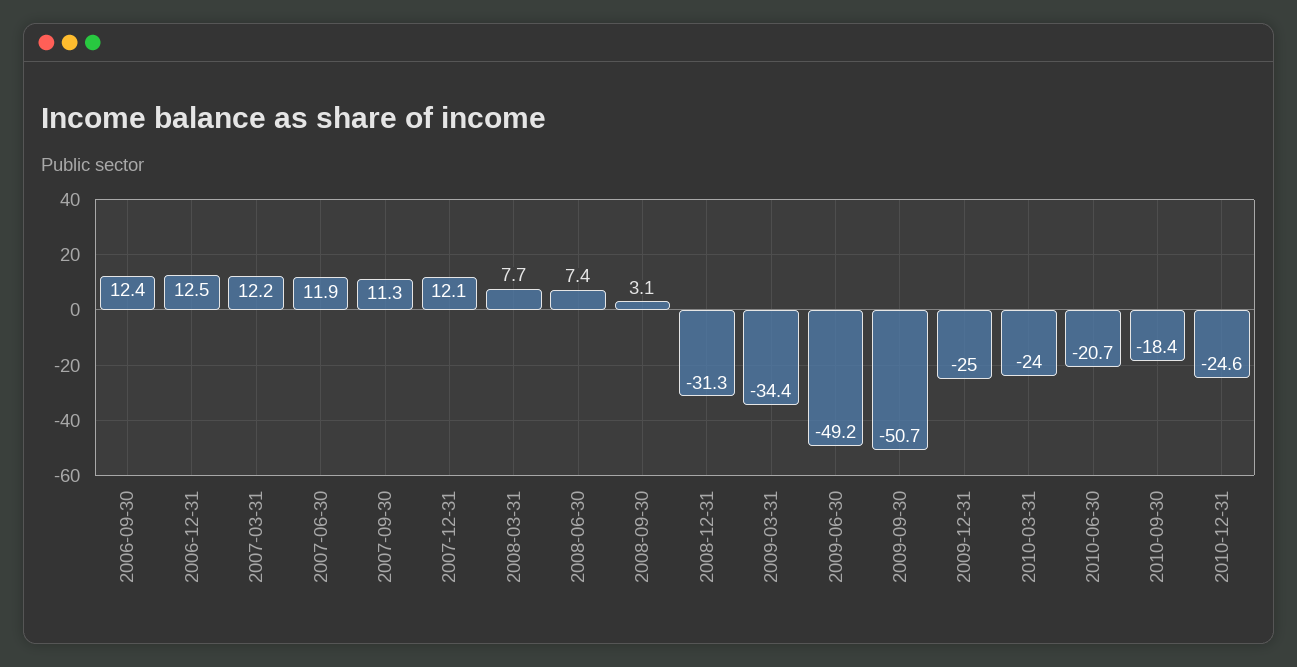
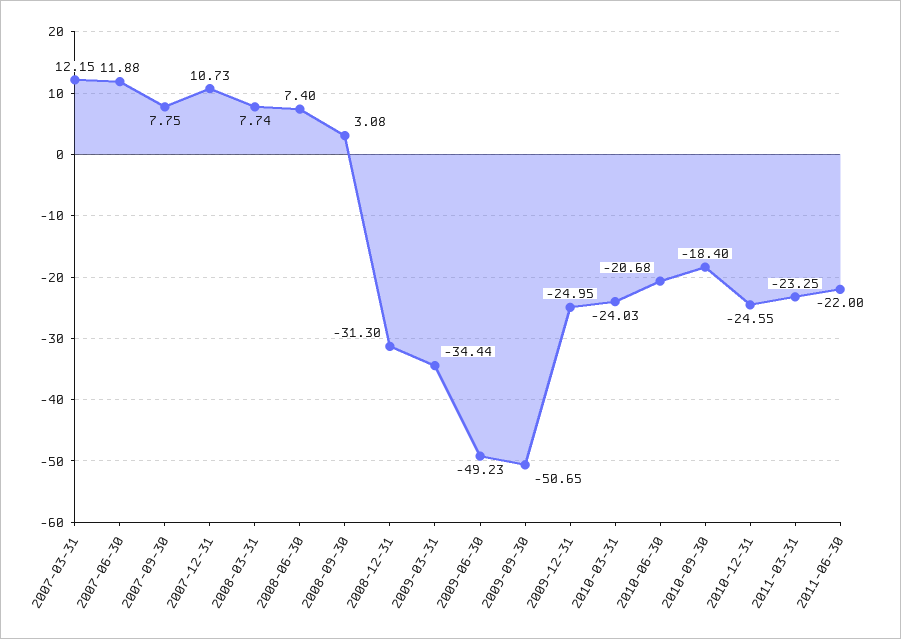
2006-09-30: 12.4 -> none
2006-12-31: 12.5 -> none
2007-09-30: 11.3 -> 7.75
2007-12-31: 12.1 -> 10.73
2011-03-31: none -> -23.25
2011-06-30: none -> -22

